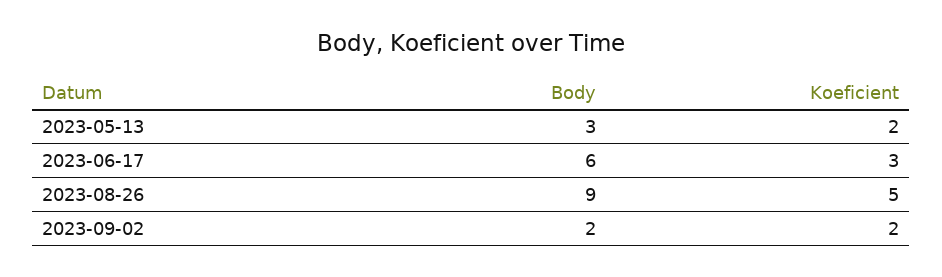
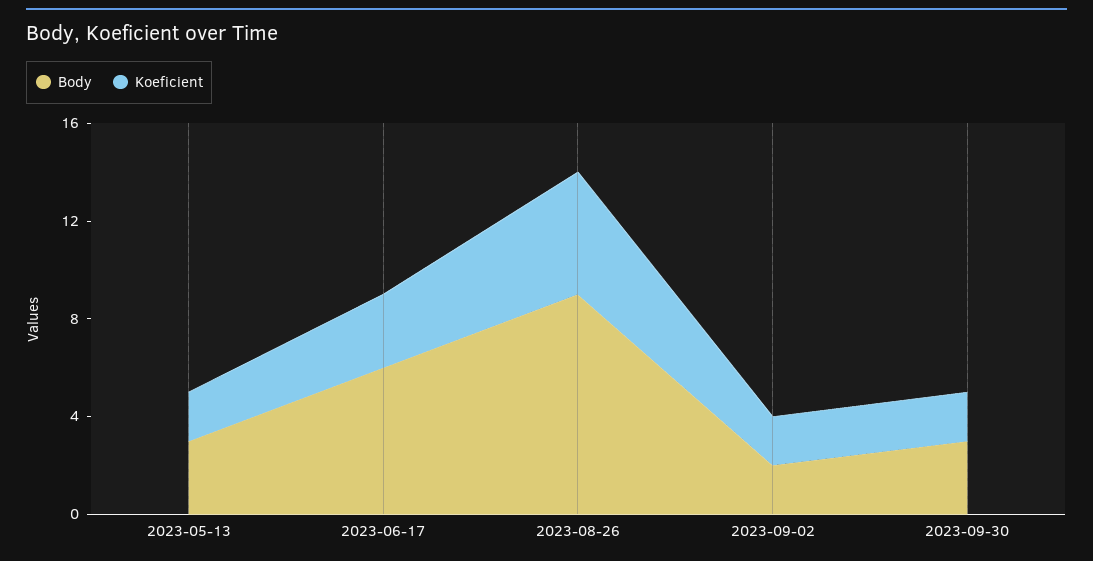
Body, 2023-09-30: none -> 3
Koeficient, 2023-09-30: none -> 2

